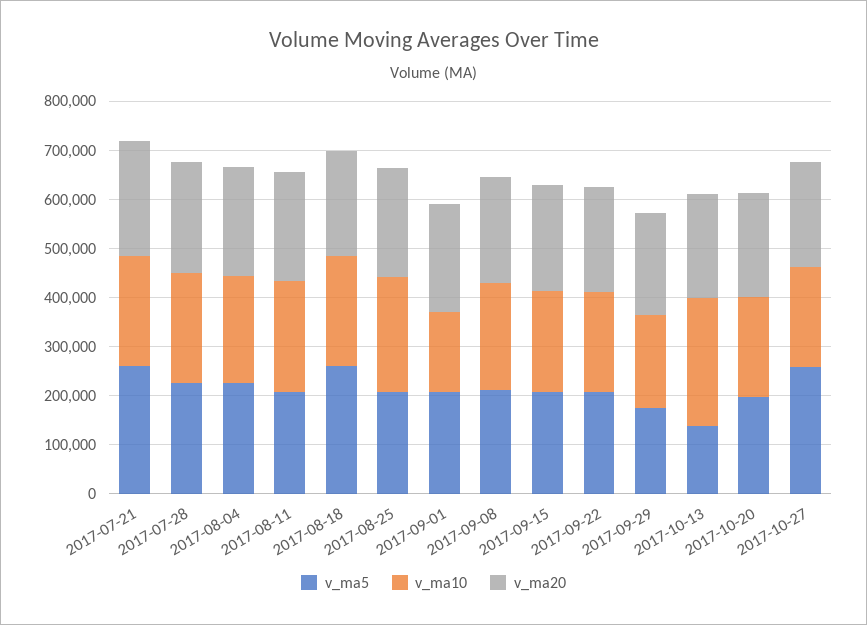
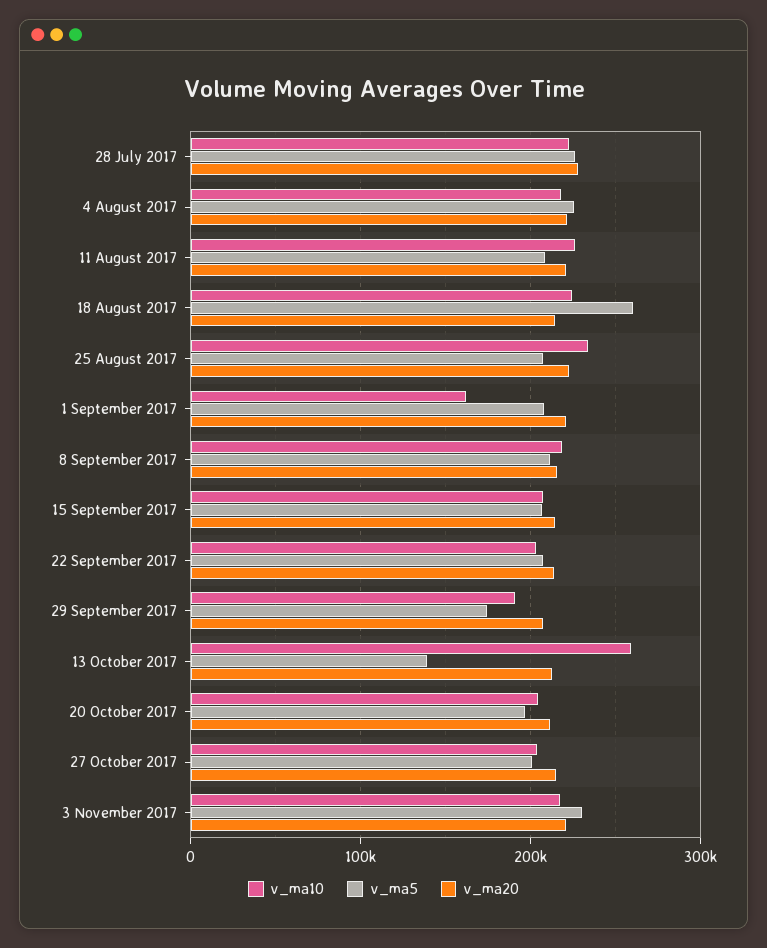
v_ma5, 2017-07-21: 260000 -> none
v_ma10, 2017-07-21: 220000 -> none
v_ma20, 2017-07-21: 240000 -> none
v_ma5, 2017-10-27: 260000 -> 200000
v_ma10, 3 November 2017: none -> 220000
v_ma5, 3 November 2017: none -> 230000
v_ma20, 3 November 2017: none -> 220000

